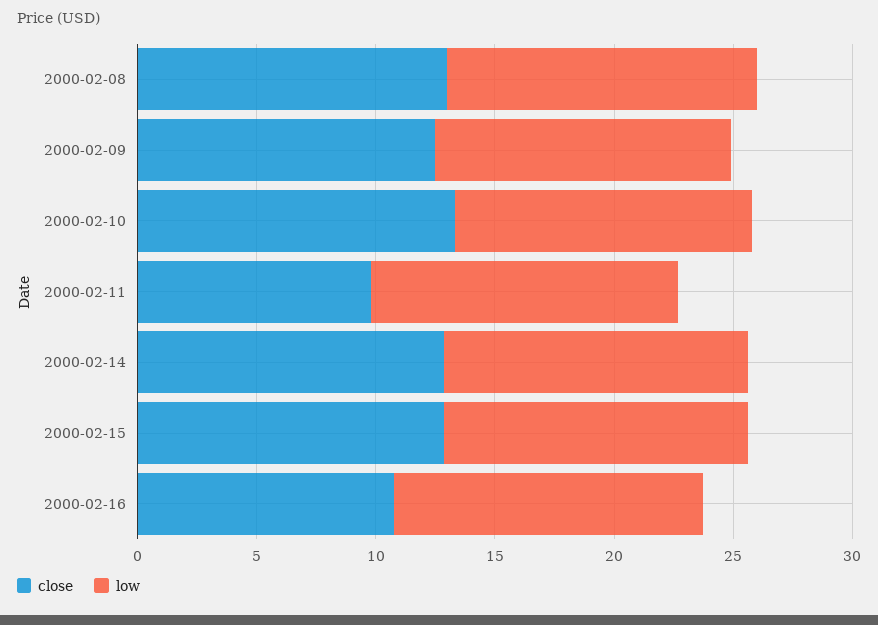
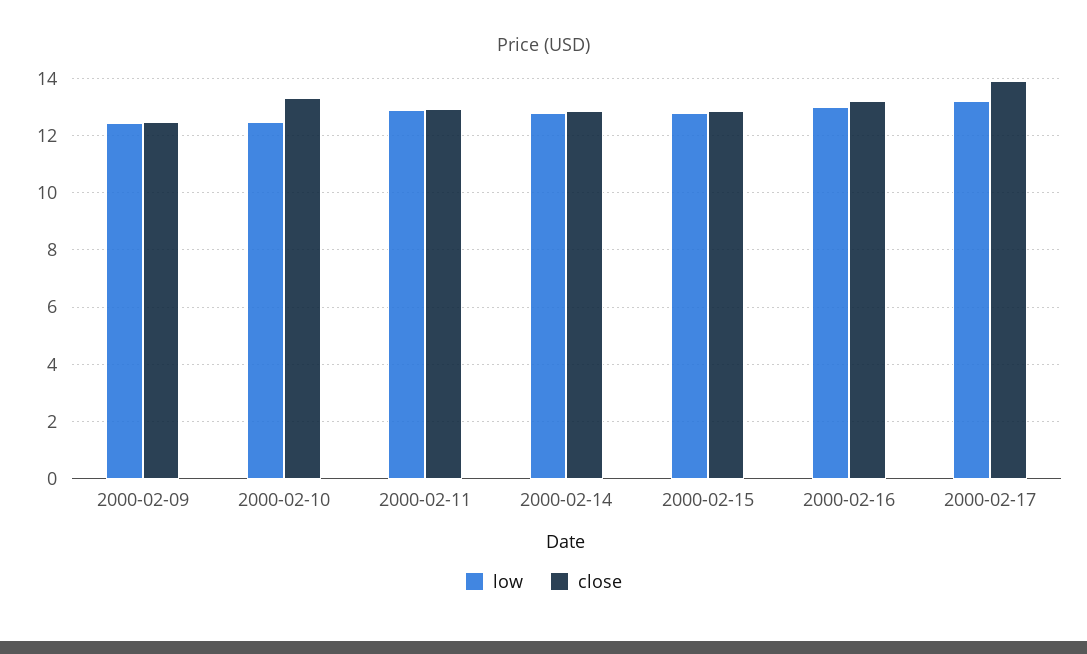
close, 2000-02-08: 13 -> none
low, 2000-02-08: 13 -> none
close, 2000-02-11: 10 -> 13
close, 2000-02-16: 11 -> 13.25
low, 2000-02-17: none -> 13.25
close, 2000-02-17: none -> 14

